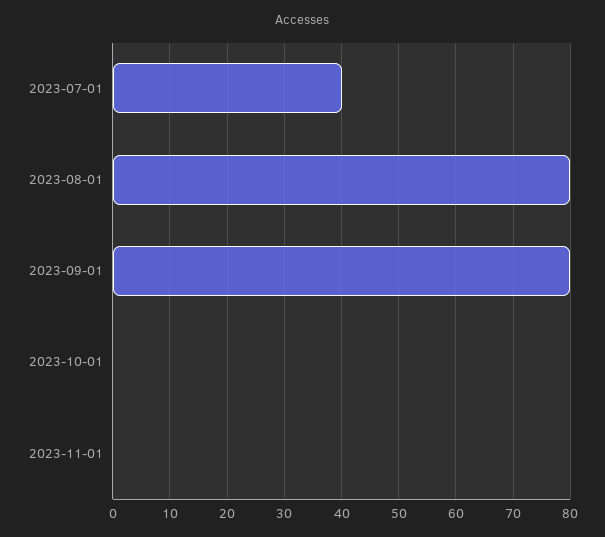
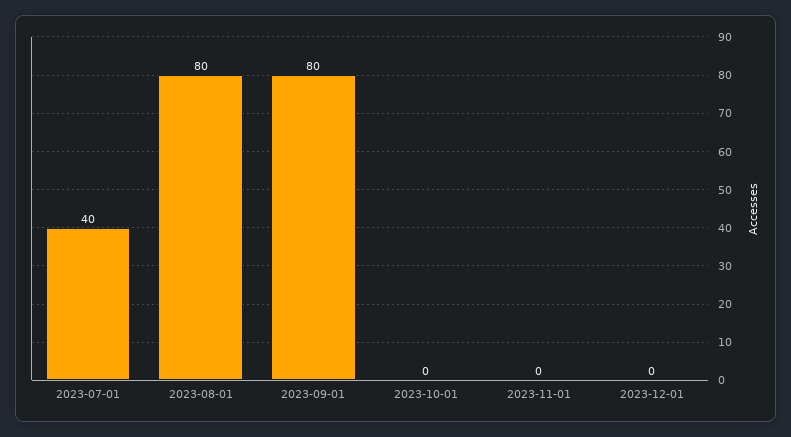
2023-12-01: none -> 0

